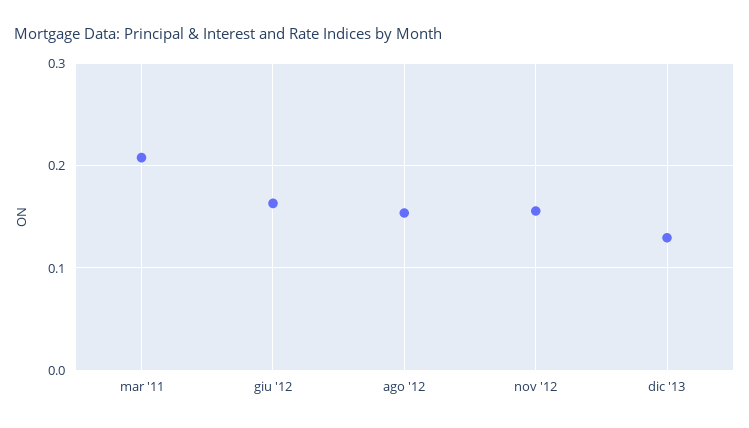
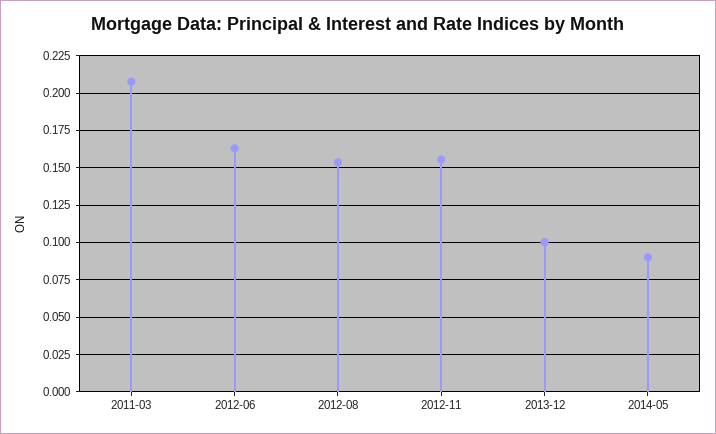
dic '13: 0.13 -> 0.1
2014-05: none -> 0.09

